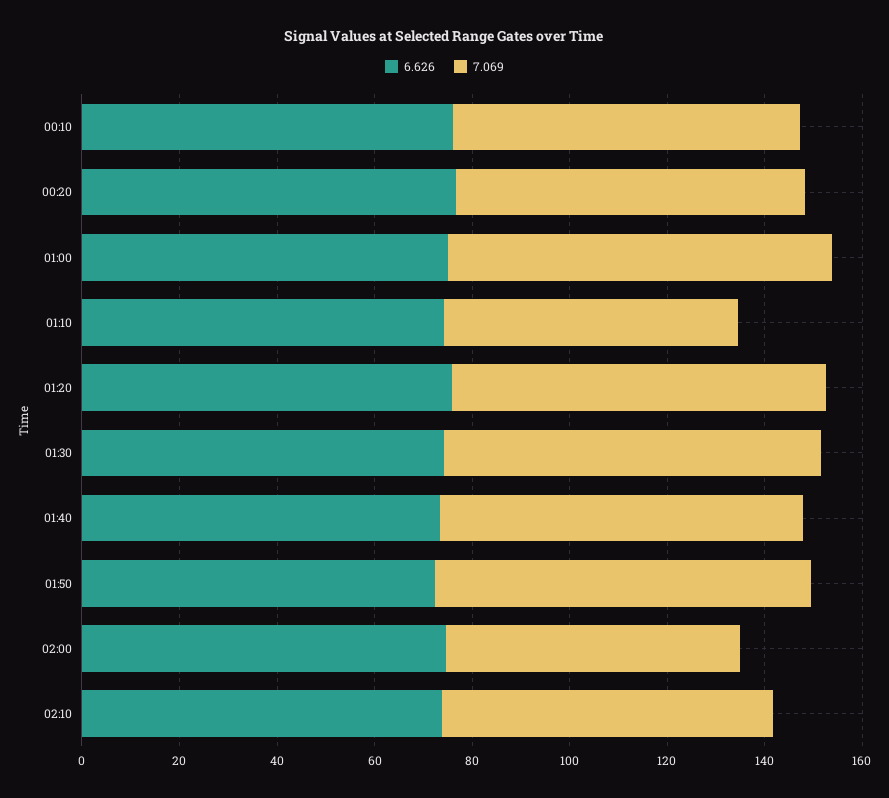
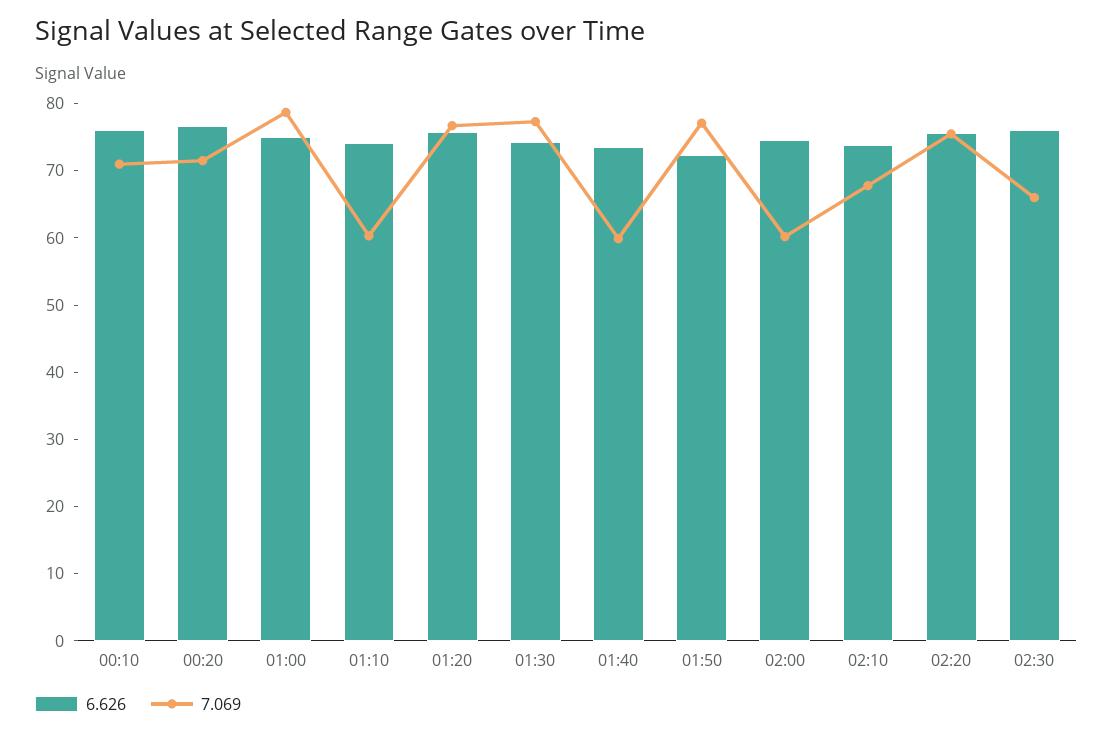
7.069, 01:40: 75 -> 60
6.626, 02:20: none -> 76
7.069, 02:20: none -> 76
6.626, 02:30: none -> 76
7.069, 02:30: none -> 66

